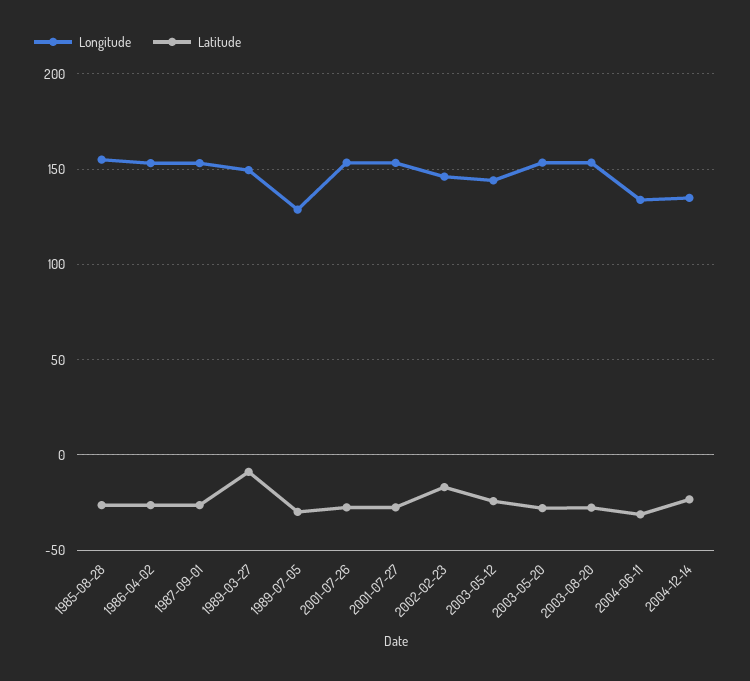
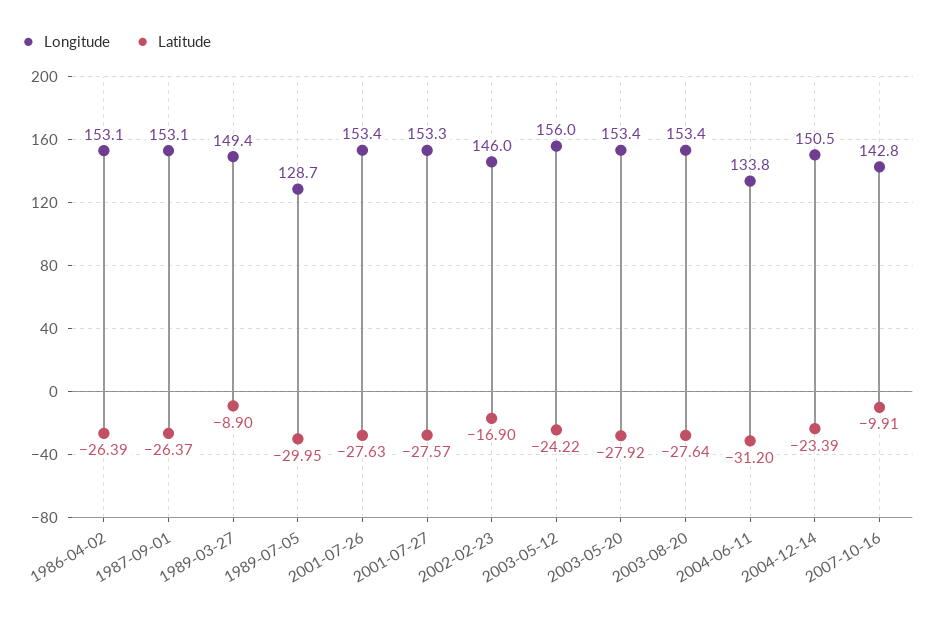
Longitude, 1985-08-28: 155 -> none
Latitude, 1985-08-28: -25 -> none
Longitude, 2003-05-12: 145 -> 156
Longitude, 2004-12-14: 135 -> 150.5
Longitude, 2007-10-16: none -> 142.8
Latitude, 2007-10-16: none -> -9.91

